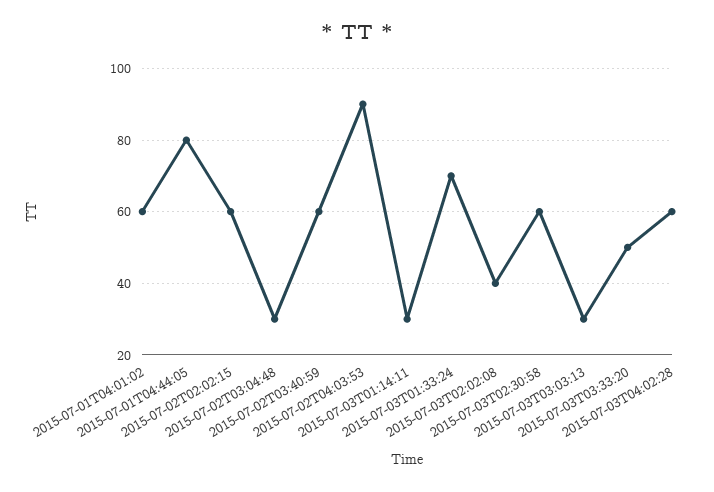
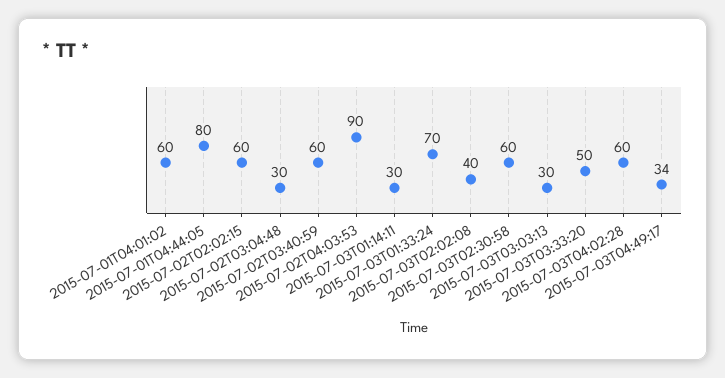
2015-07-03T04:49:17: none -> 34

